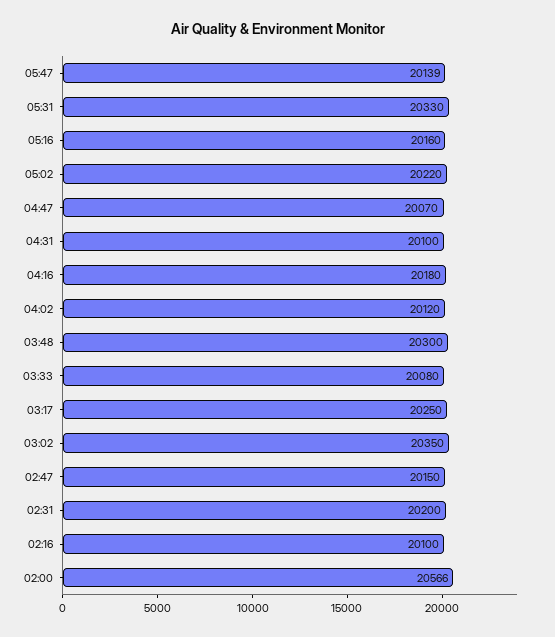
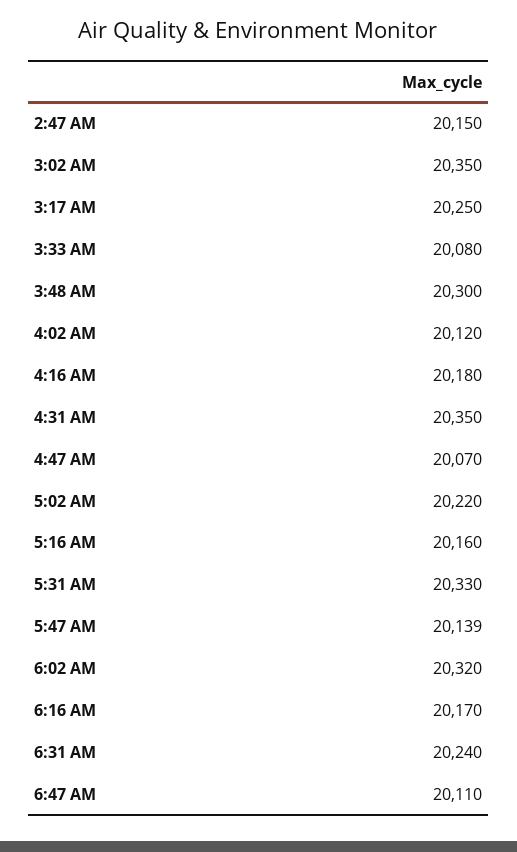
04:31: 20100 -> 20350
02:31: 20200 -> none
02:16: 20100 -> none
02:00: 20566 -> none
6:02 AM: none -> 20320
6:16 AM: none -> 20170
6:31 AM: none -> 20240
6:47 AM: none -> 20110

